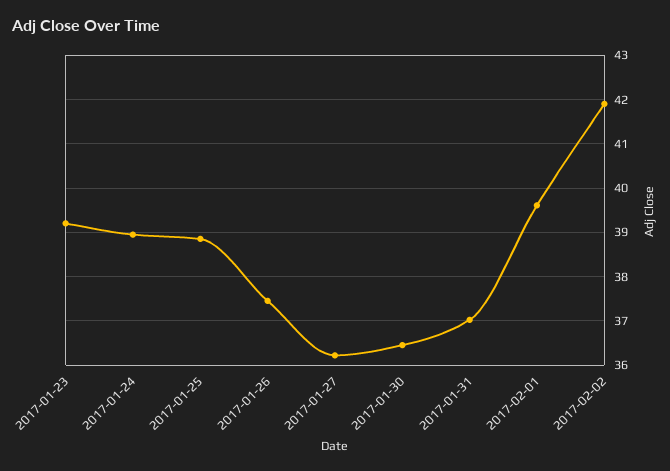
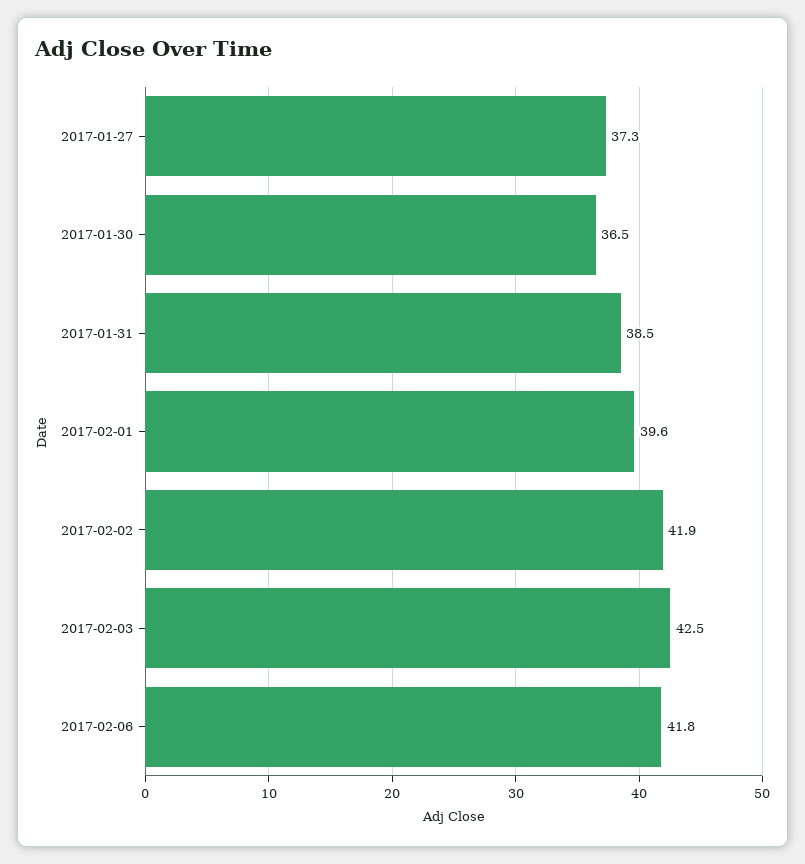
2017-01-23: 39.2 -> none
2017-01-24: 39 -> none
2017-01-25: 38.8 -> none
2017-01-26: 37.4 -> none
2017-01-27: 36.2 -> 37.3
2017-01-31: 37 -> 38.5
2017-02-03: none -> 42.5
2017-02-06: none -> 41.8

